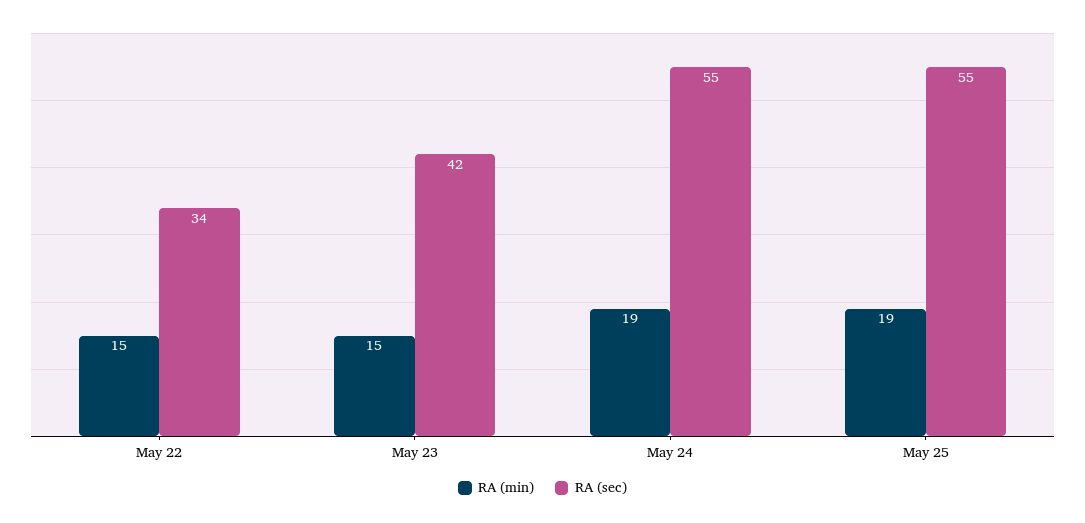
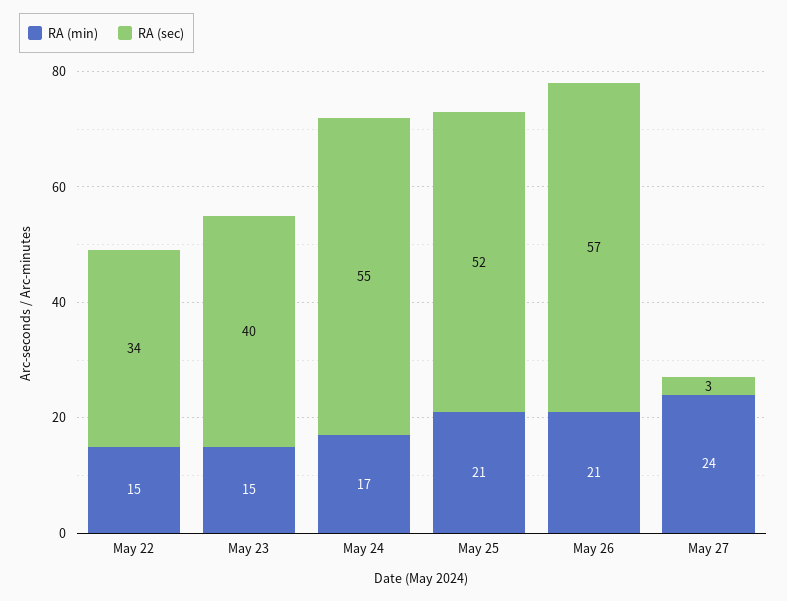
RA (sec), May 23: 42 -> 40
RA (min), May 24: 19 -> 17
RA (min), May 25: 19 -> 21
RA (sec), May 25: 55 -> 52
RA (min), May 26: none -> 21
RA (sec), May 26: none -> 57
RA (min), May 27: none -> 24
RA (sec), May 27: none -> 3

